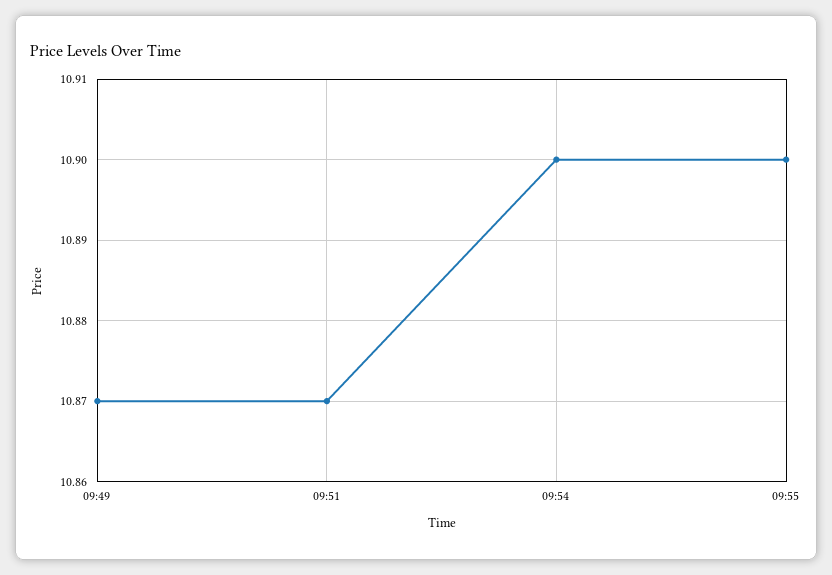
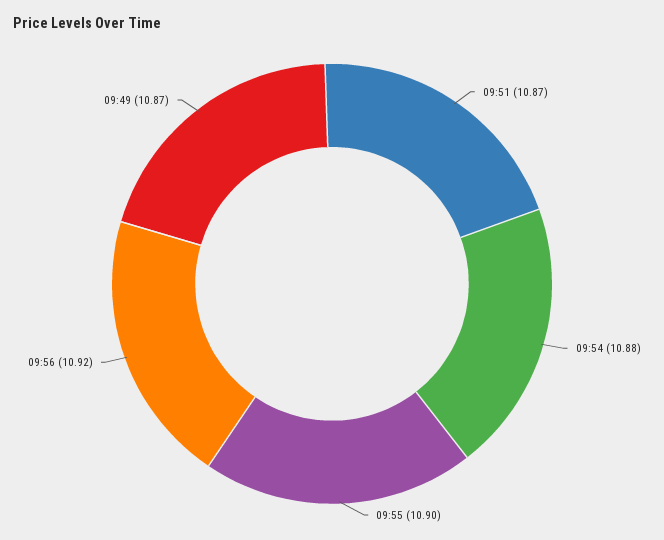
09:54: 10.9 -> 10.88
09:56: none -> 10.92

